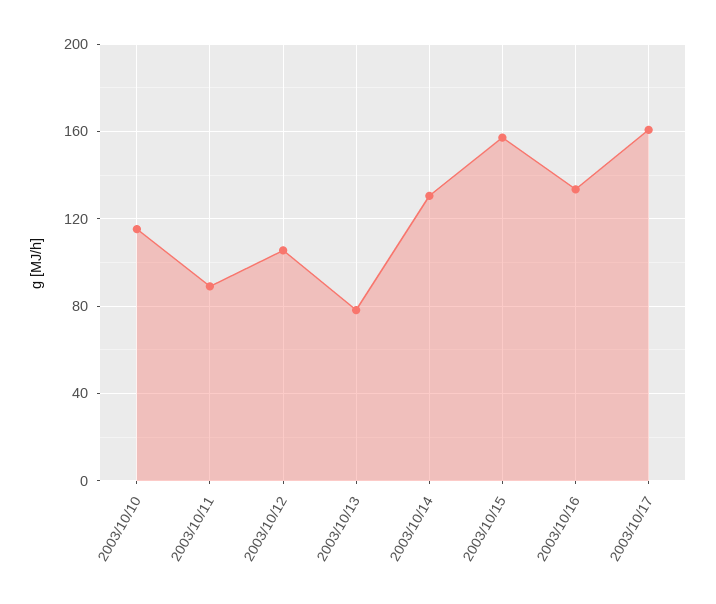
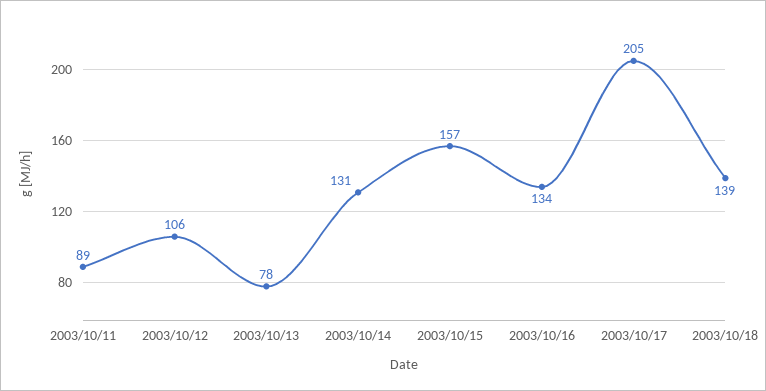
2003/10/10: 115 -> none
2003/10/17: 160 -> 205
2003/10/18: none -> 139

